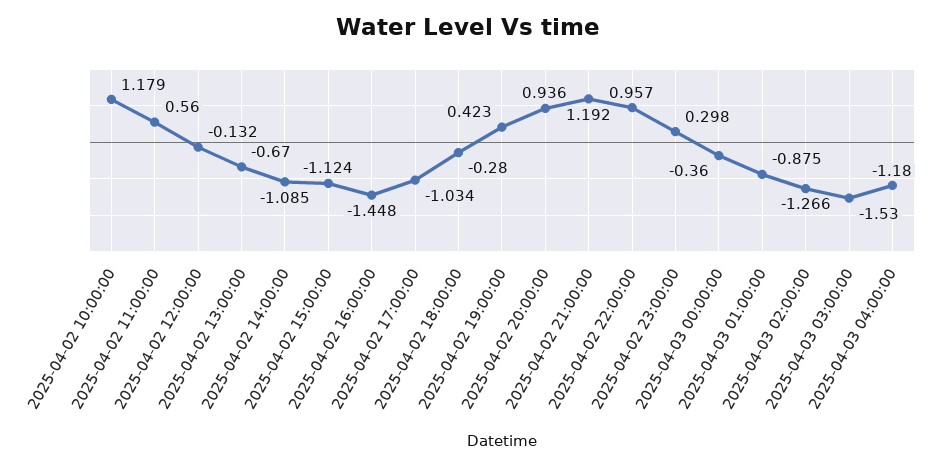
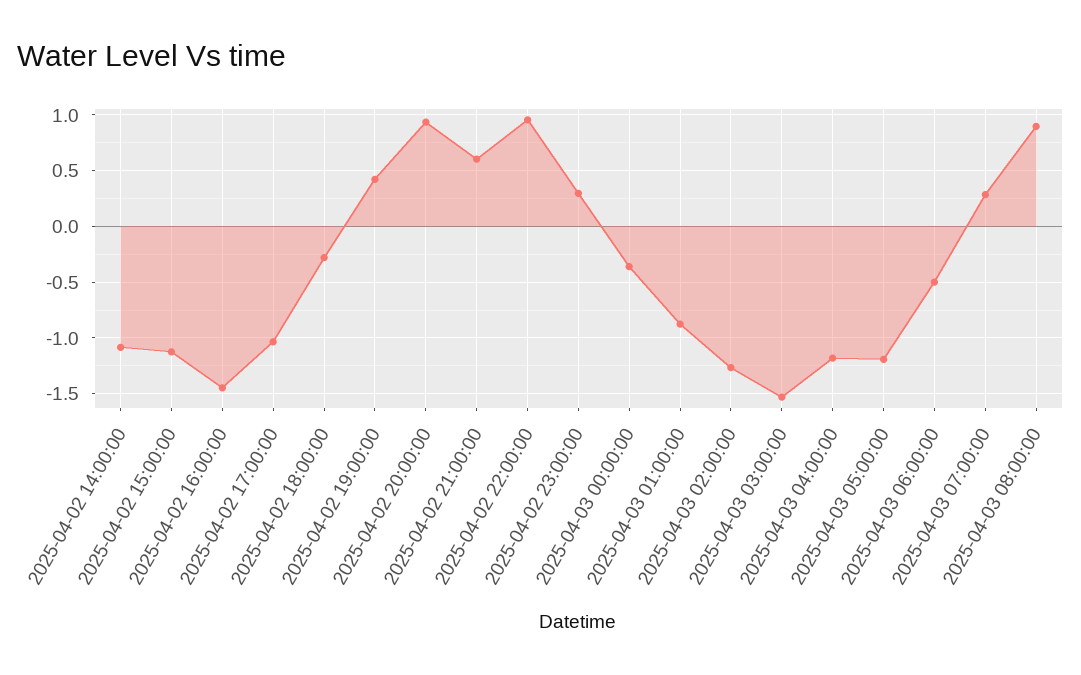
2025-04-02 10:00:00: 1.179 -> none
2025-04-02 11:00:00: 0.56 -> none
2025-04-02 12:00:00: -0.132 -> none
2025-04-02 13:00:00: -0.67 -> none
2025-04-02 21:00:00: 1.192 -> 0.6
2025-04-03 05:00:00: none -> -1.2
2025-04-03 06:00:00: none -> -0.5
2025-04-03 07:00:00: none -> 0.3
2025-04-03 08:00:00: none -> 0.9

